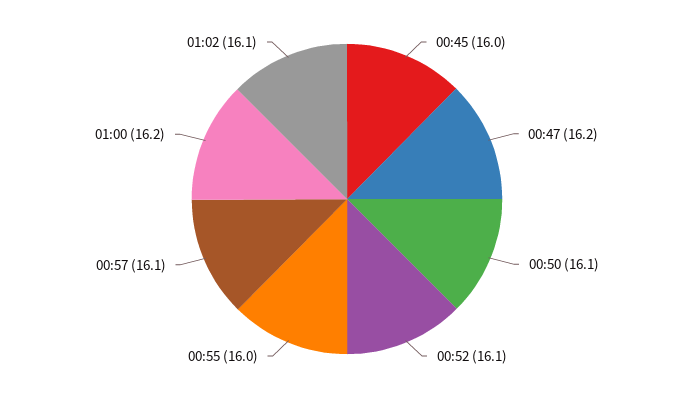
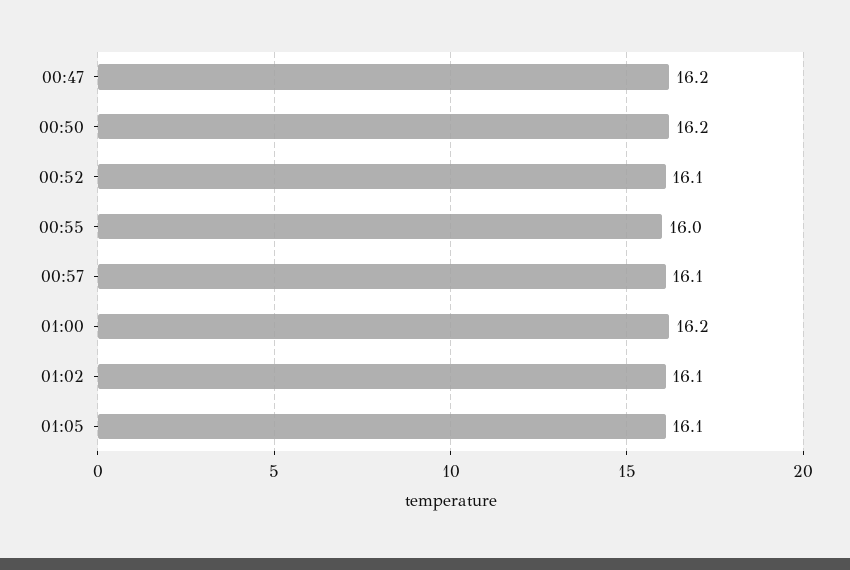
00:45: 16 -> none
00:50: 16.1 -> 16.2
01:05: none -> 16.1

